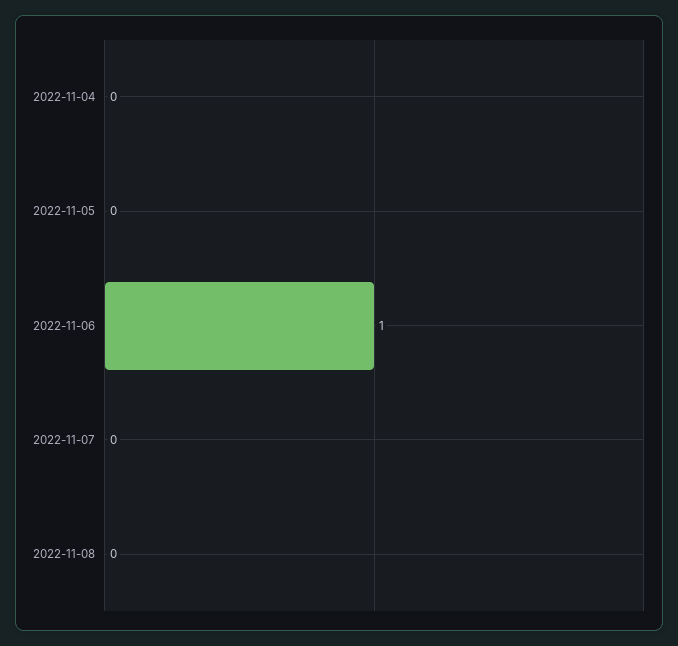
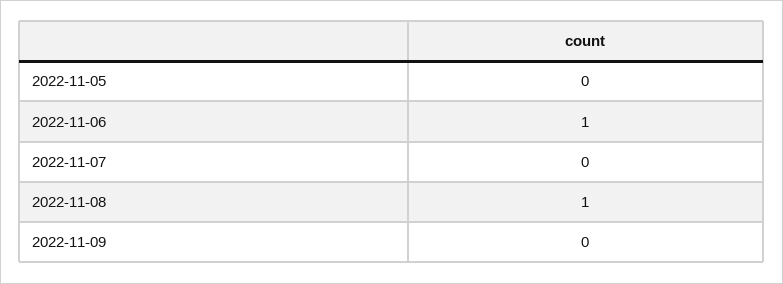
2022-11-04: 0 -> none
2022-11-08: 0 -> 1
2022-11-09: none -> 0

